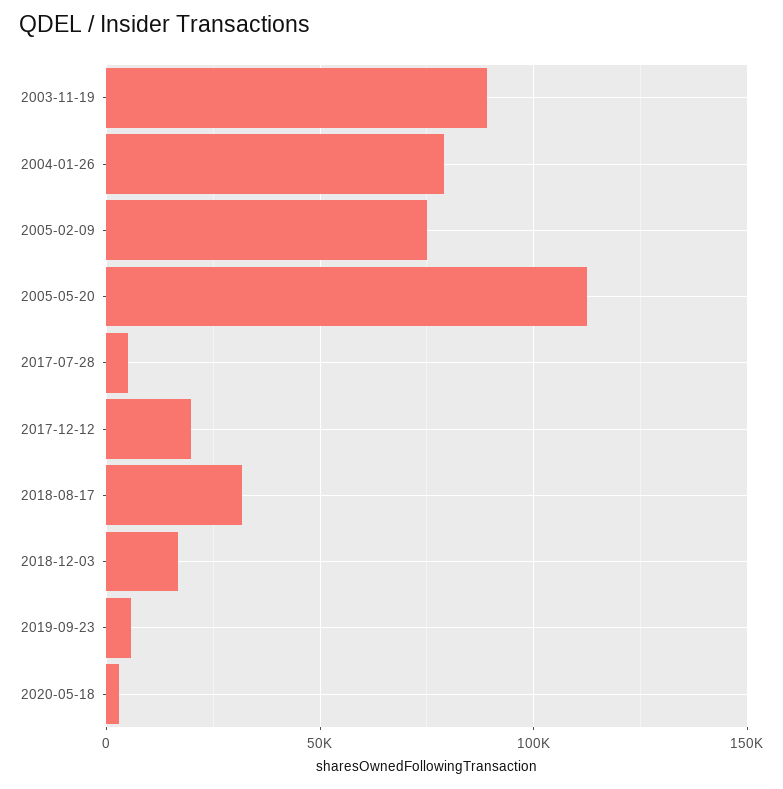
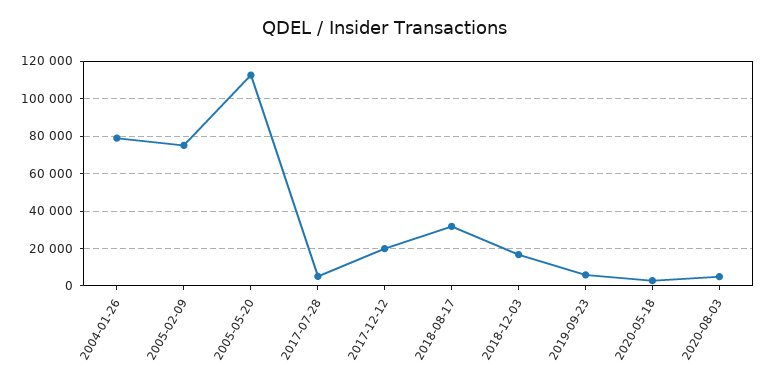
2003-11-19: 90000 -> none
2020-08-03: none -> 5000

